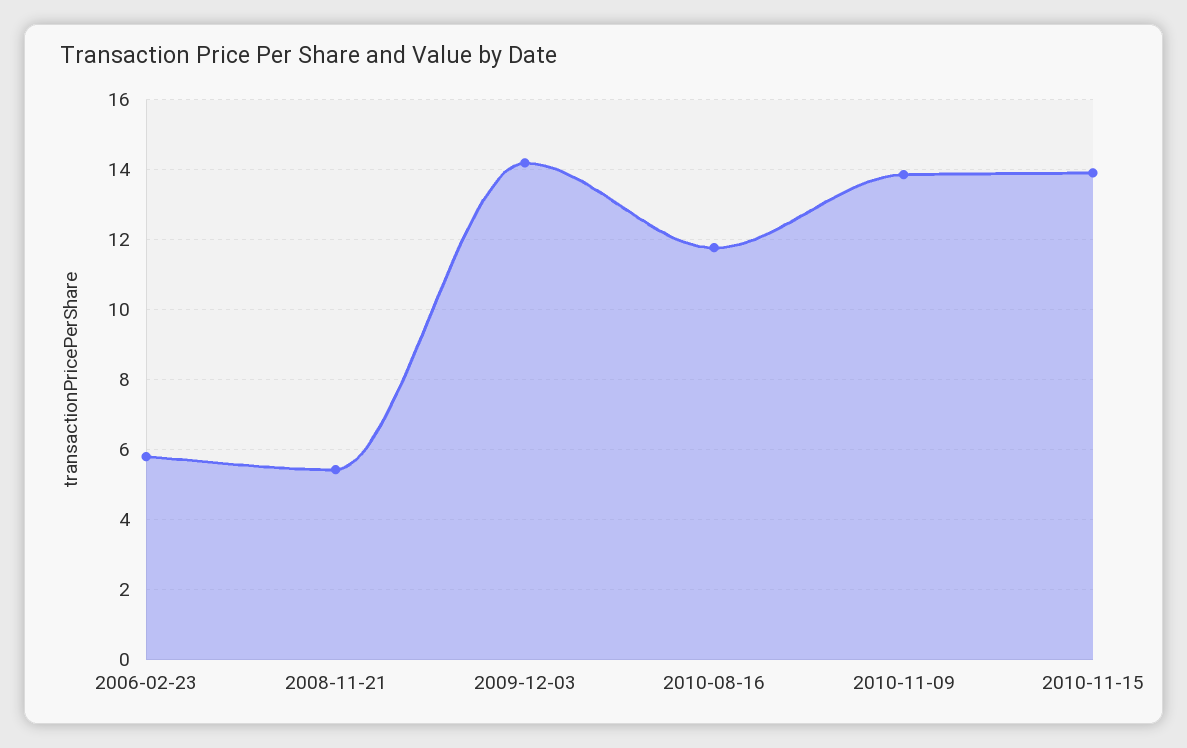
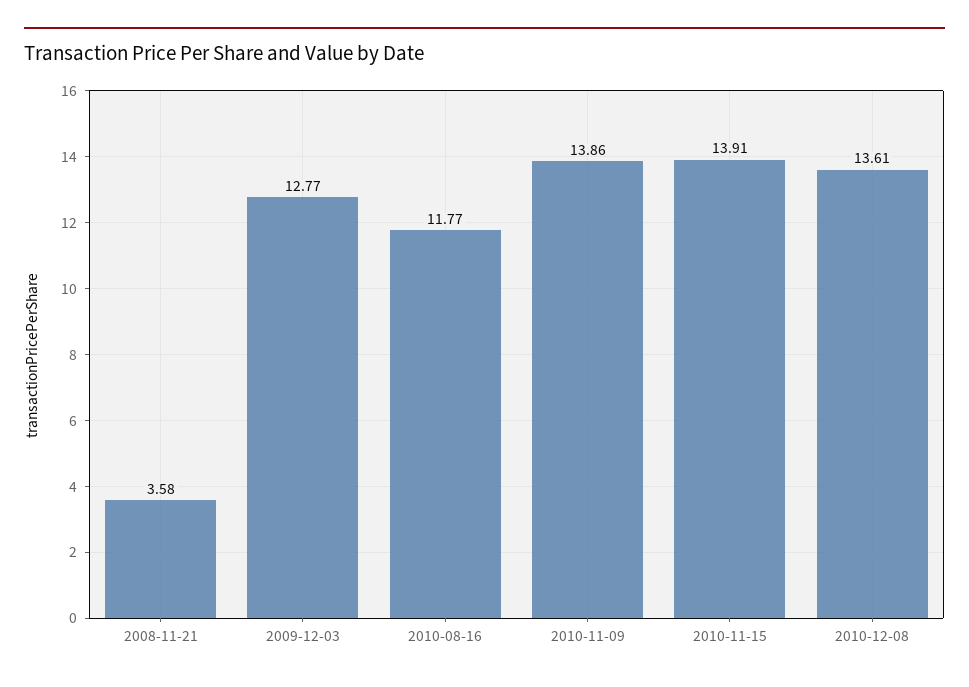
2006-02-23: 5.8 -> none
2008-11-21: 5.4 -> 3.58
2009-12-03: 14.2 -> 12.77
2010-12-08: none -> 13.61

